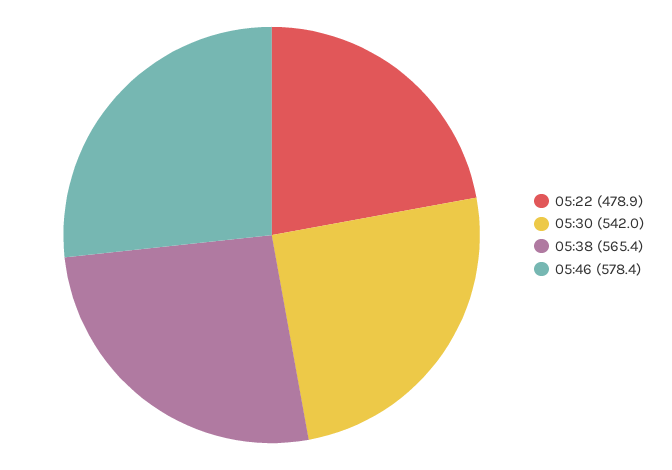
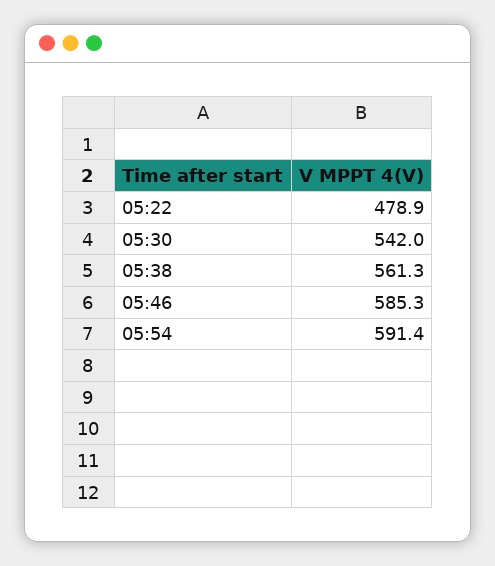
05:38: 565.4 -> 561.3
05:46: 578.4 -> 585.3
05:54: none -> 591.4

